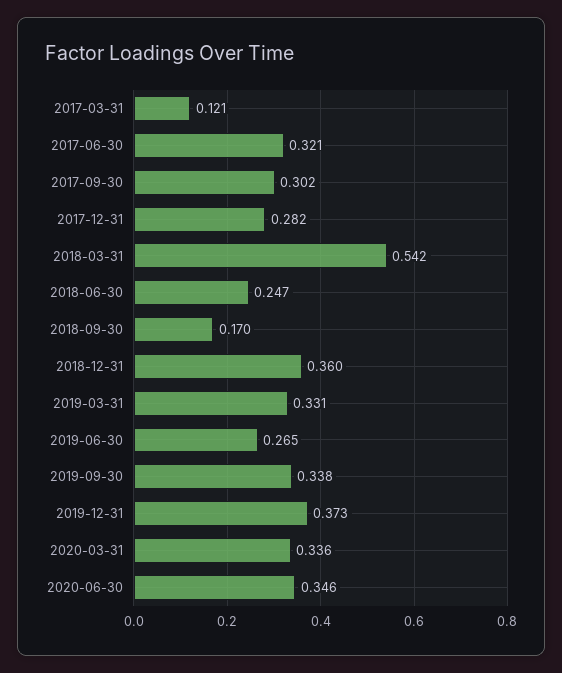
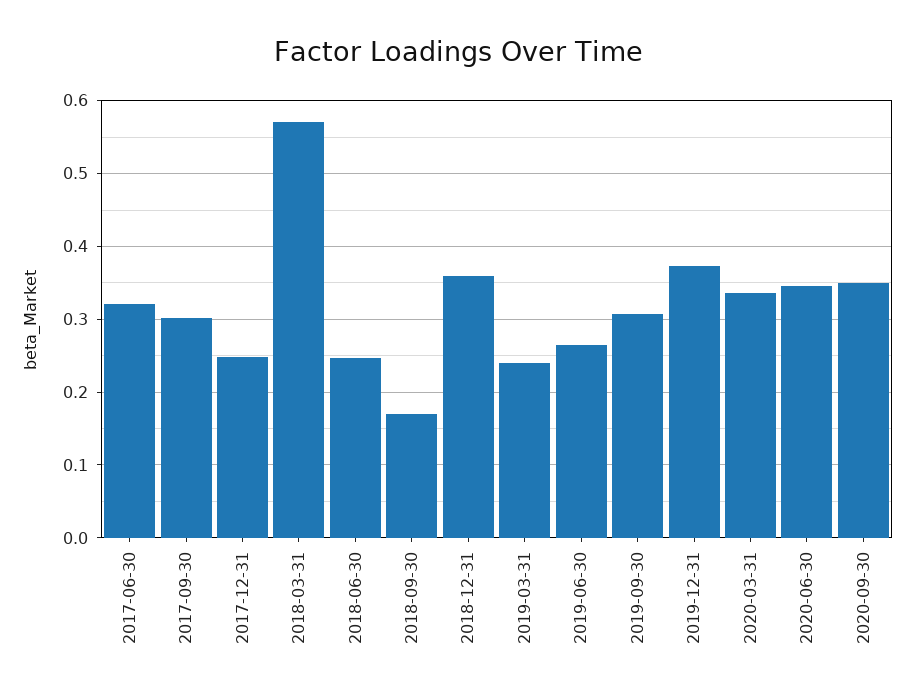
2017-03-31: 0.121 -> none
2017-12-31: 0.282 -> 0.25
2018-03-31: 0.542 -> 0.57
2019-03-31: 0.331 -> 0.24
2019-09-30: 0.338 -> 0.31
2020-09-30: none -> 0.35

